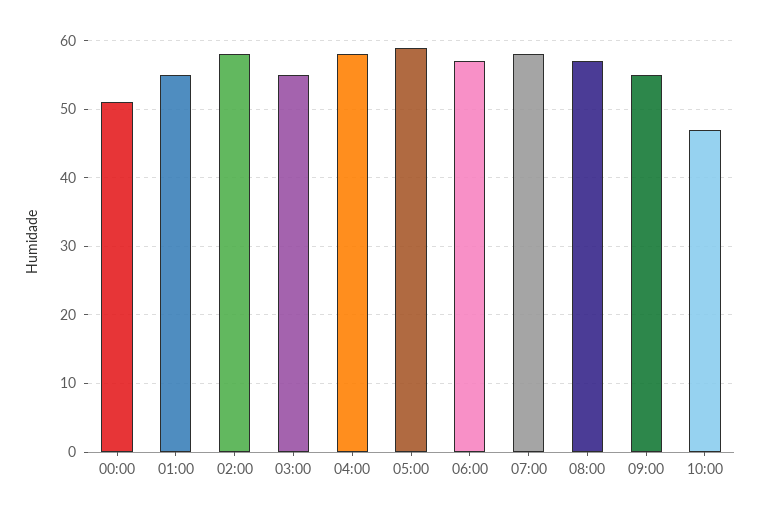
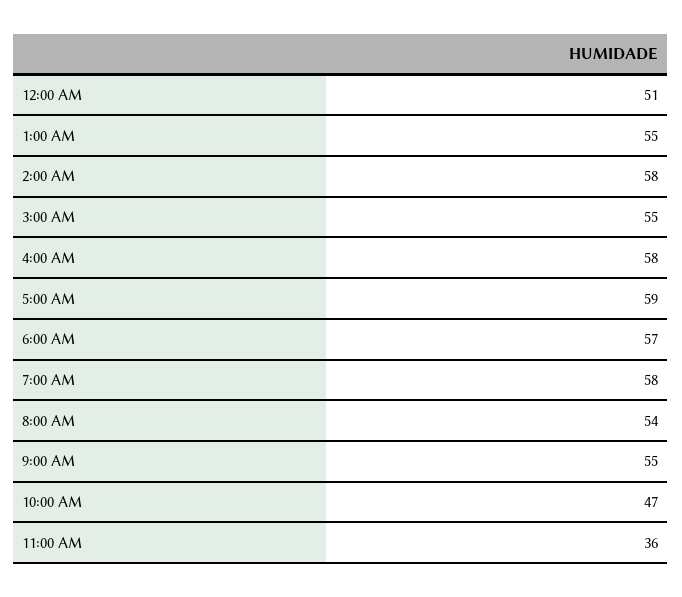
08:00: 57 -> 54
11:00 AM: none -> 36

